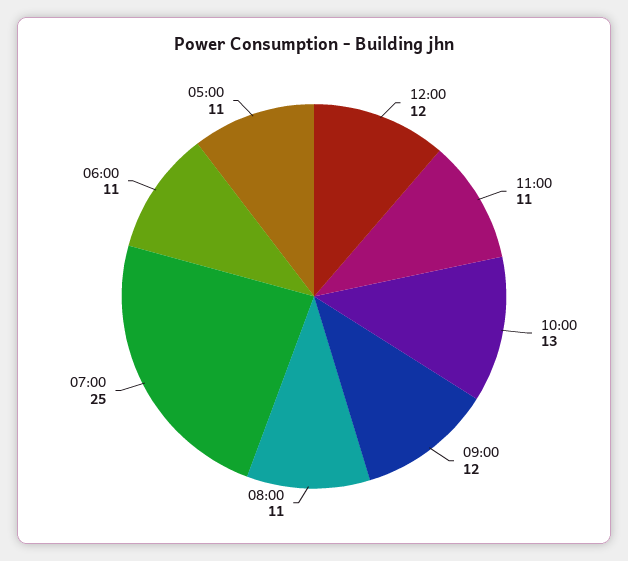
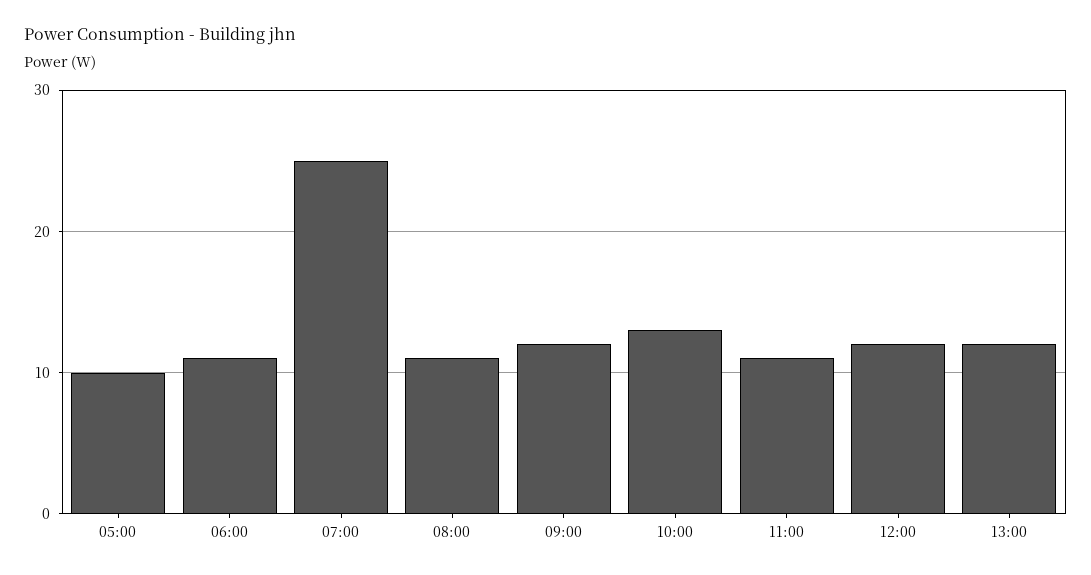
05:00: 11 -> 10
13:00: none -> 12

